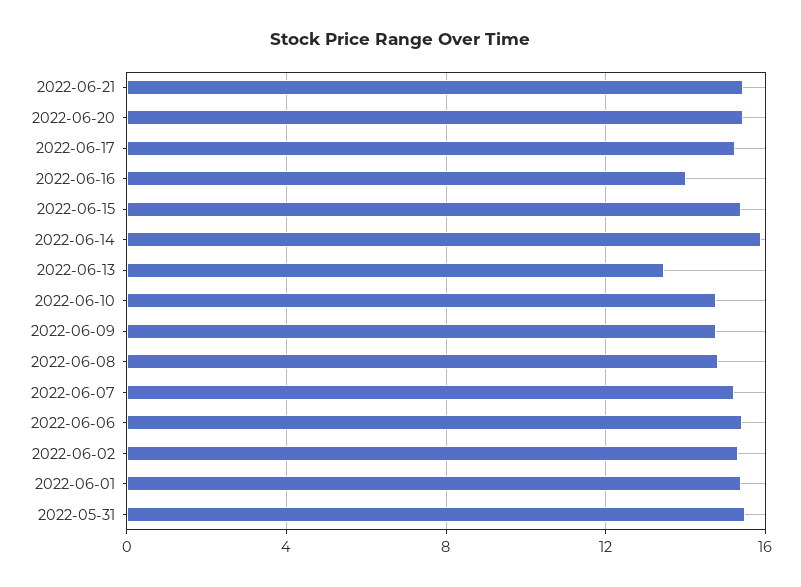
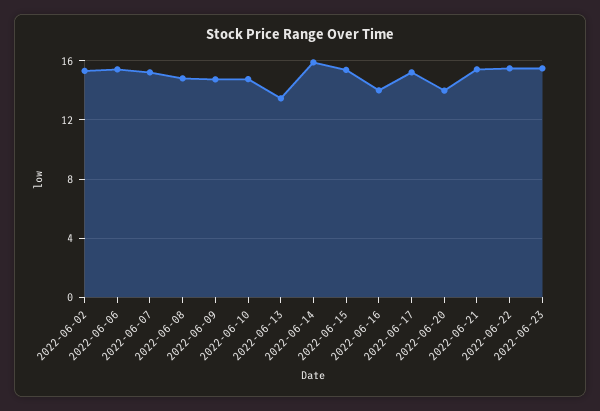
2022-06-20: 15.5 -> 14
2022-06-01: 15.5 -> none
2022-05-31: 15.5 -> none
2022-06-22: none -> 15.5
2022-06-23: none -> 15.5

